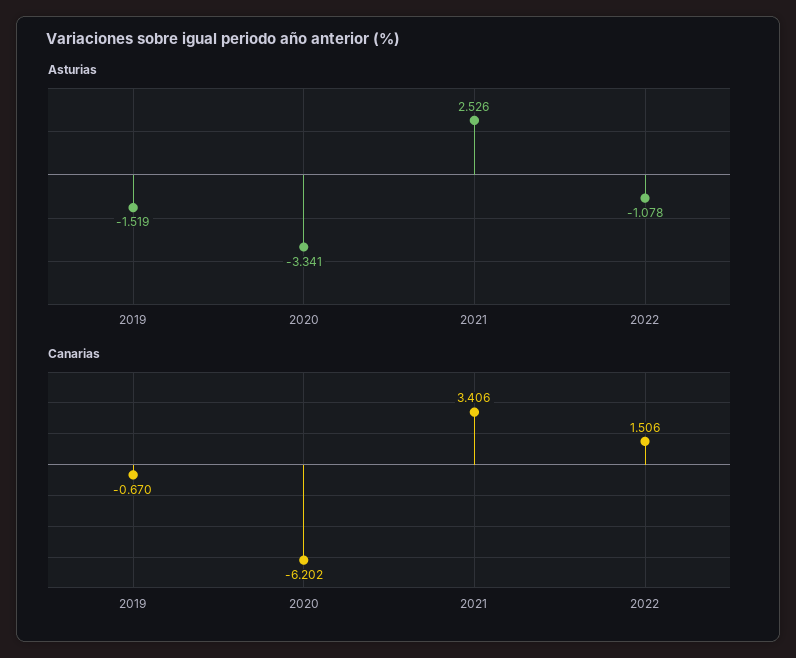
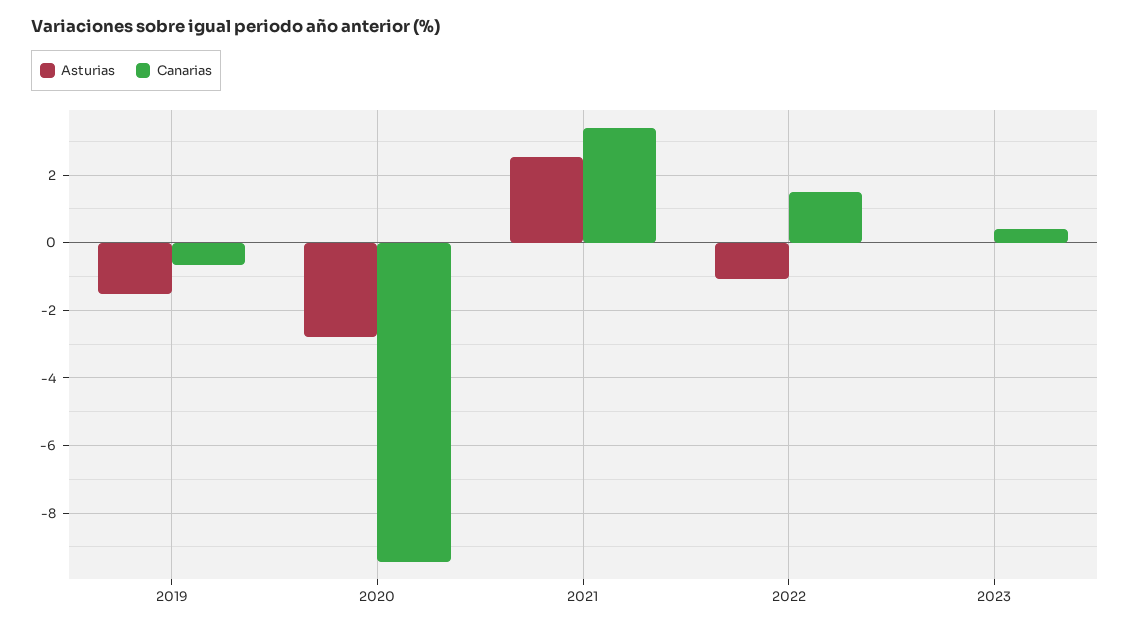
Asturias, 2020: -3.341 -> -2.8
Canarias, 2020: -6.202 -> -9.4
Asturias, 2023: none -> 0
Canarias, 2023: none -> 0.4

